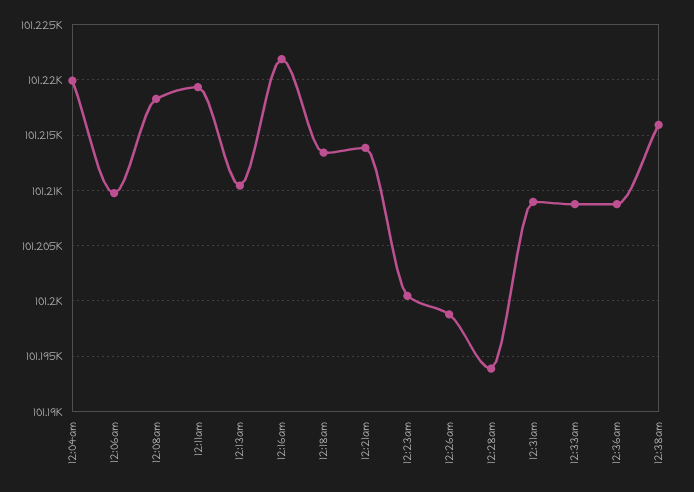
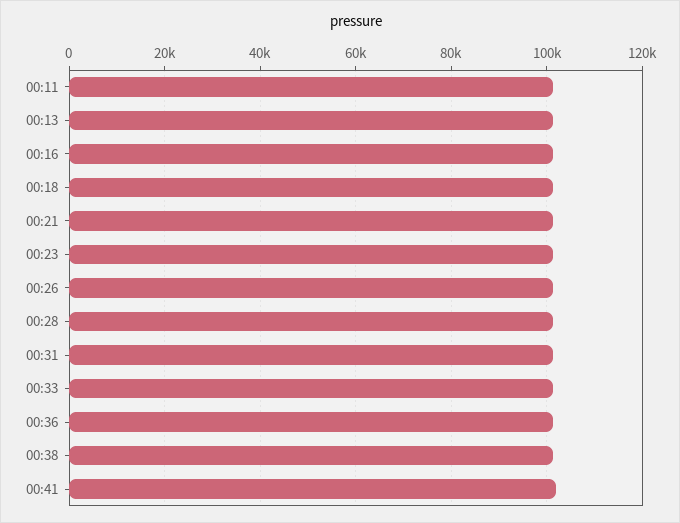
12:04am: 101220 -> none
12:06am: 101210 -> none
12:08am: 101218 -> none
00:41: none -> 102000

